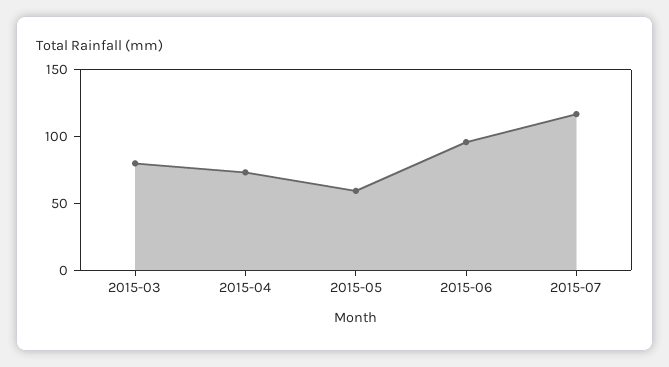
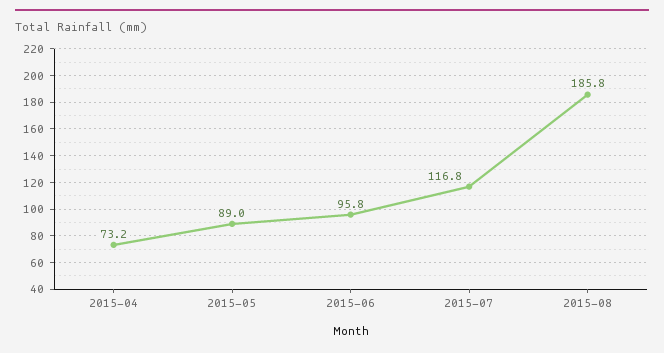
2015-03: 80 -> none
2015-05: 60 -> 89
2015-08: none -> 185.8

